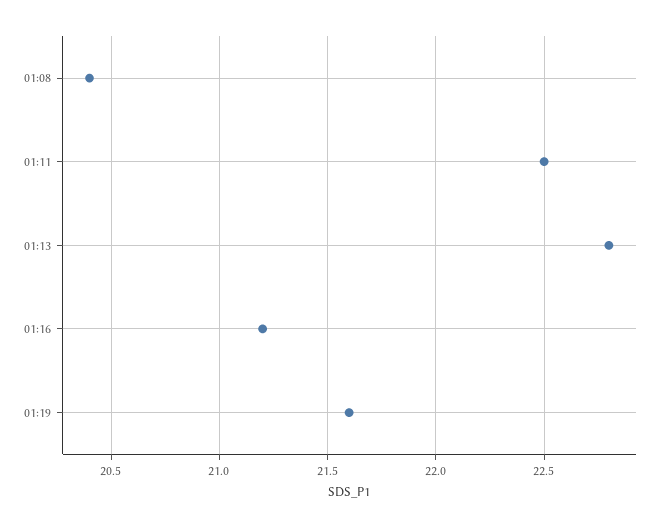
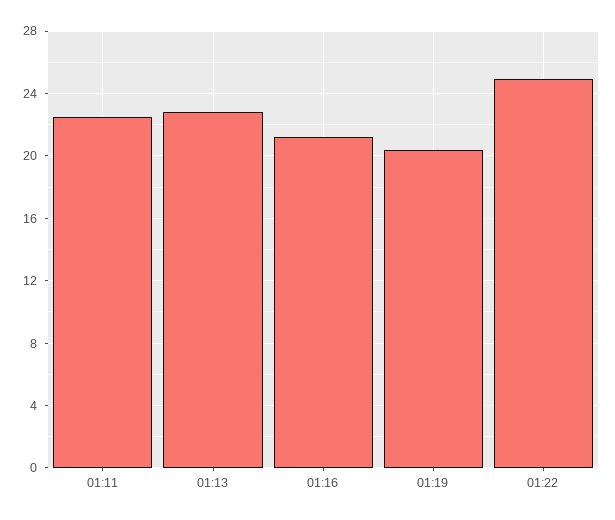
01:08: 20.4 -> none
01:19: 21.6 -> 20.5
01:22: none -> 25

